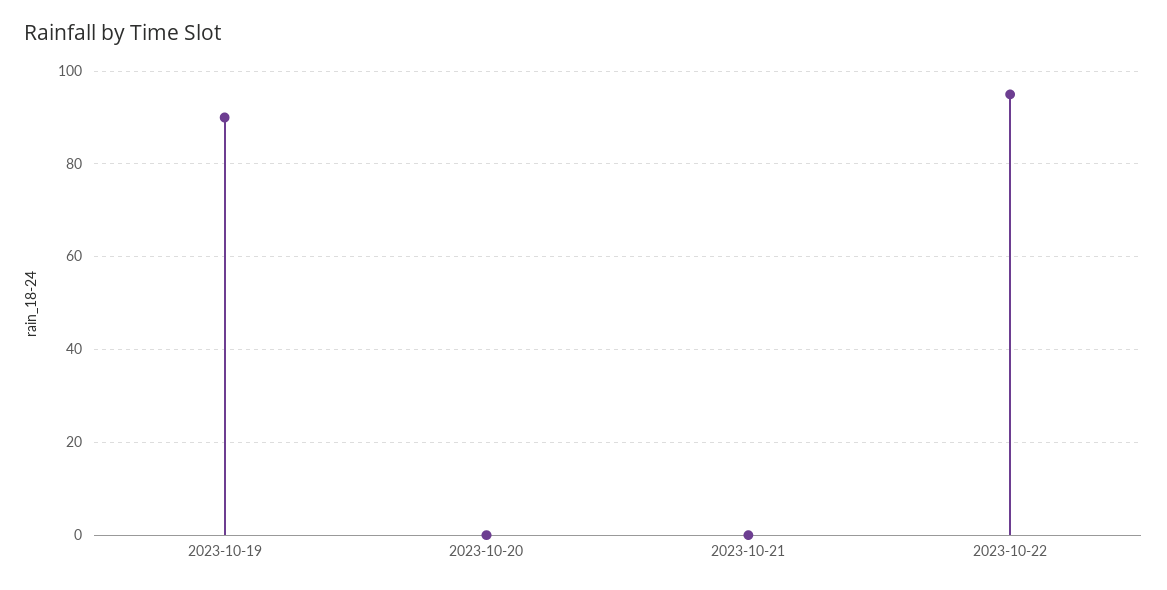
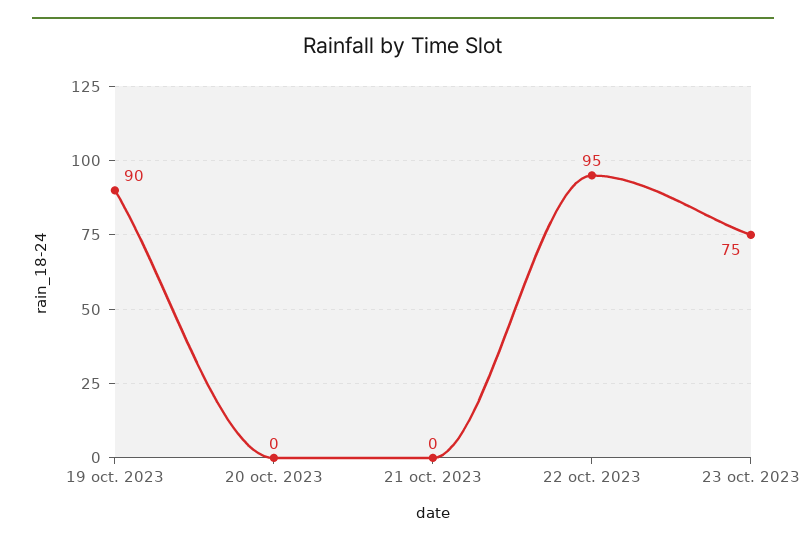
23 oct. 2023: none -> 75

